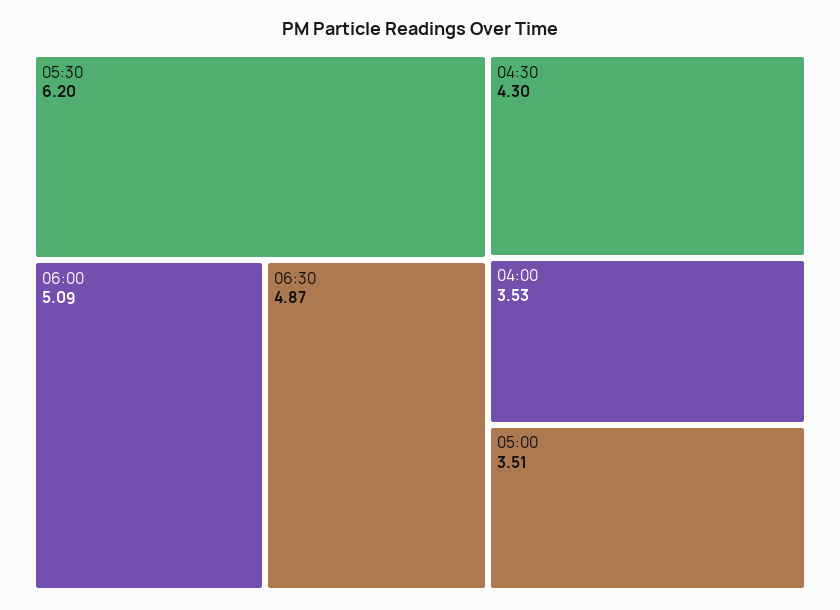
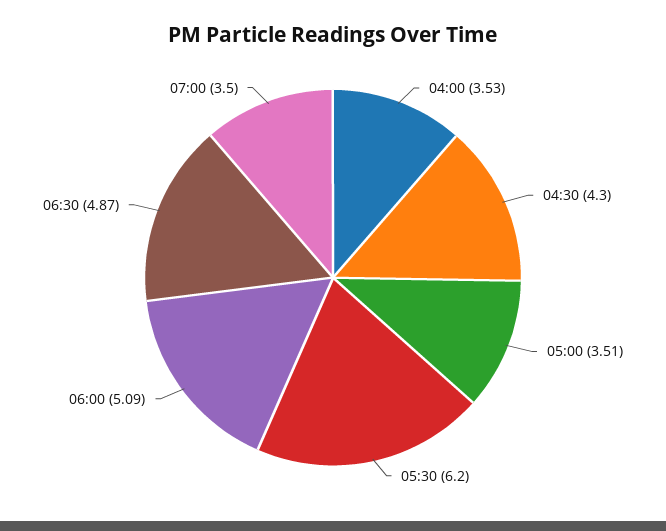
07:00: none -> 3.5

